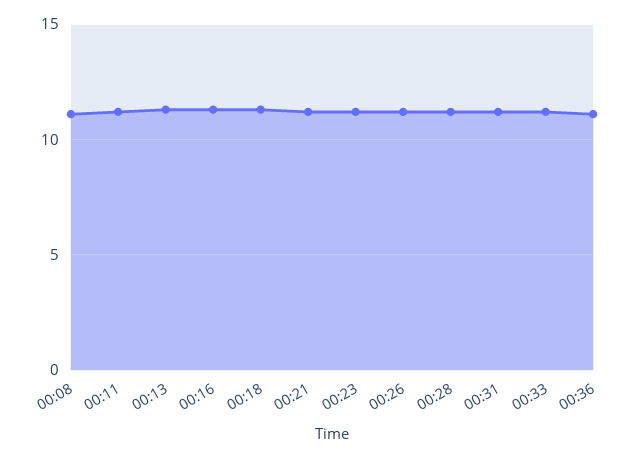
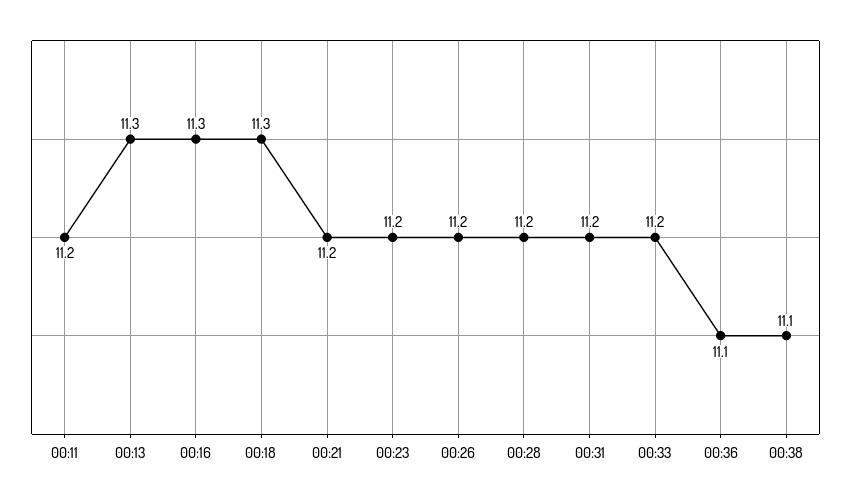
00:08: 11 -> none
00:38: none -> 11.1

